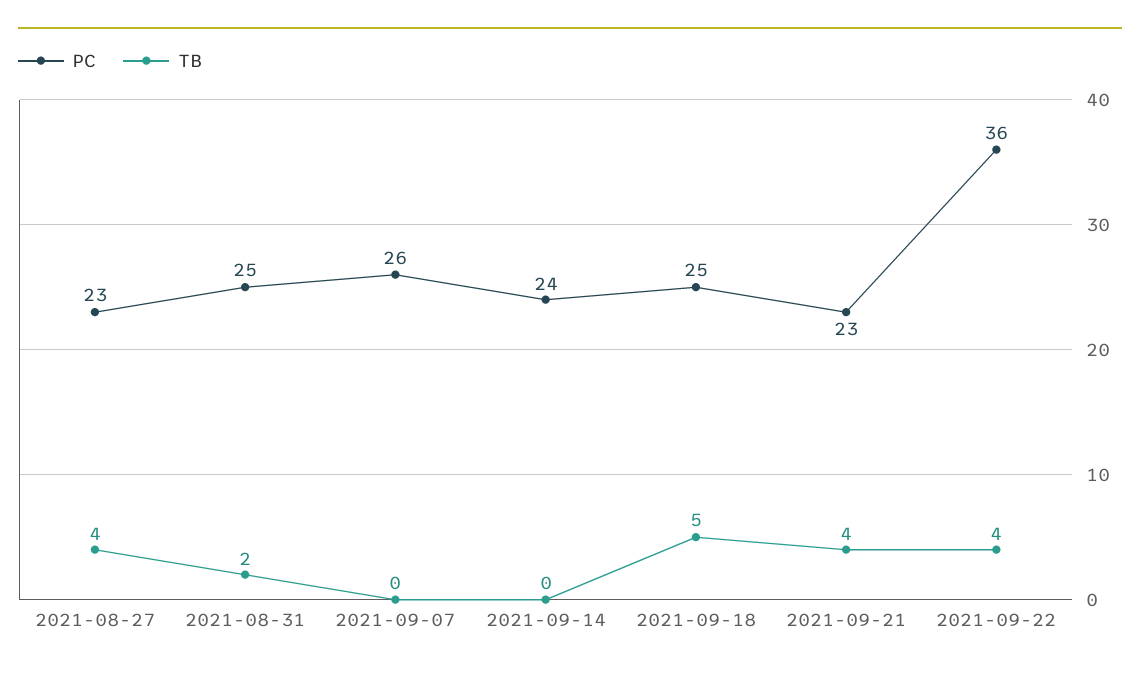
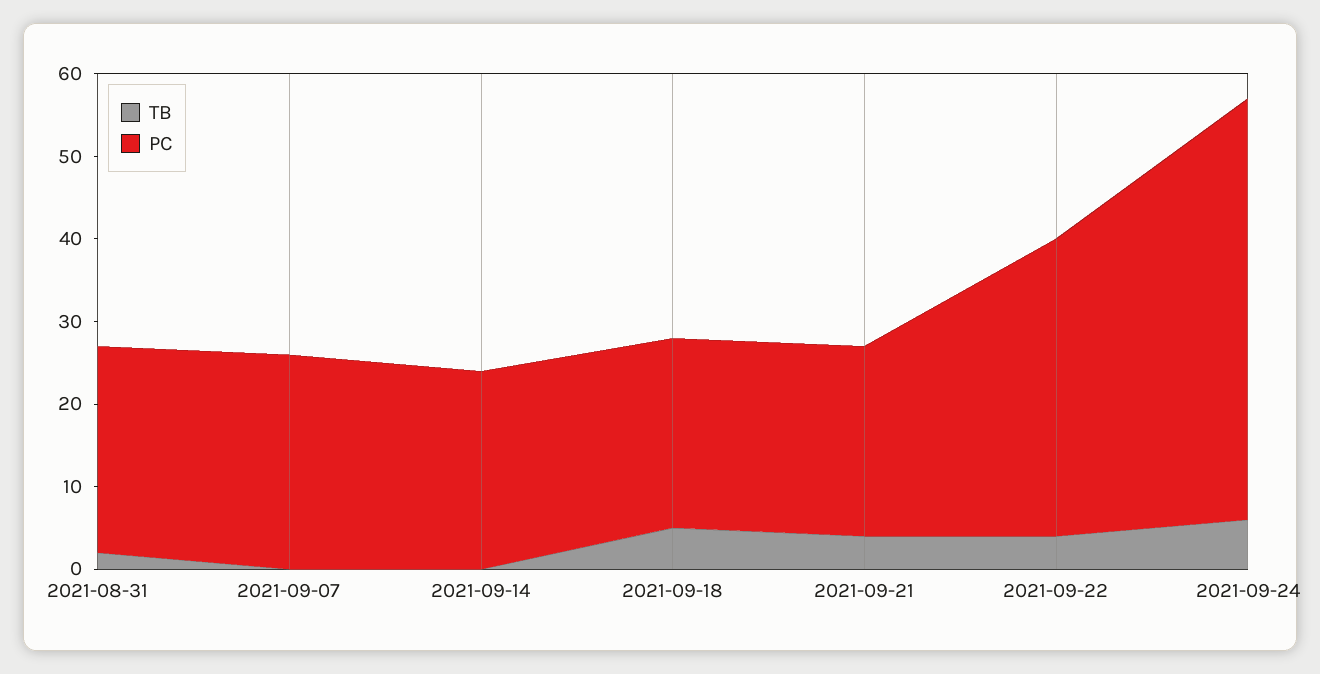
PC, 2021-08-27: 23 -> none
TB, 2021-08-27: 4 -> none
PC, 2021-09-18: 25 -> 23
TB, 2021-09-24: none -> 6
PC, 2021-09-24: none -> 51

